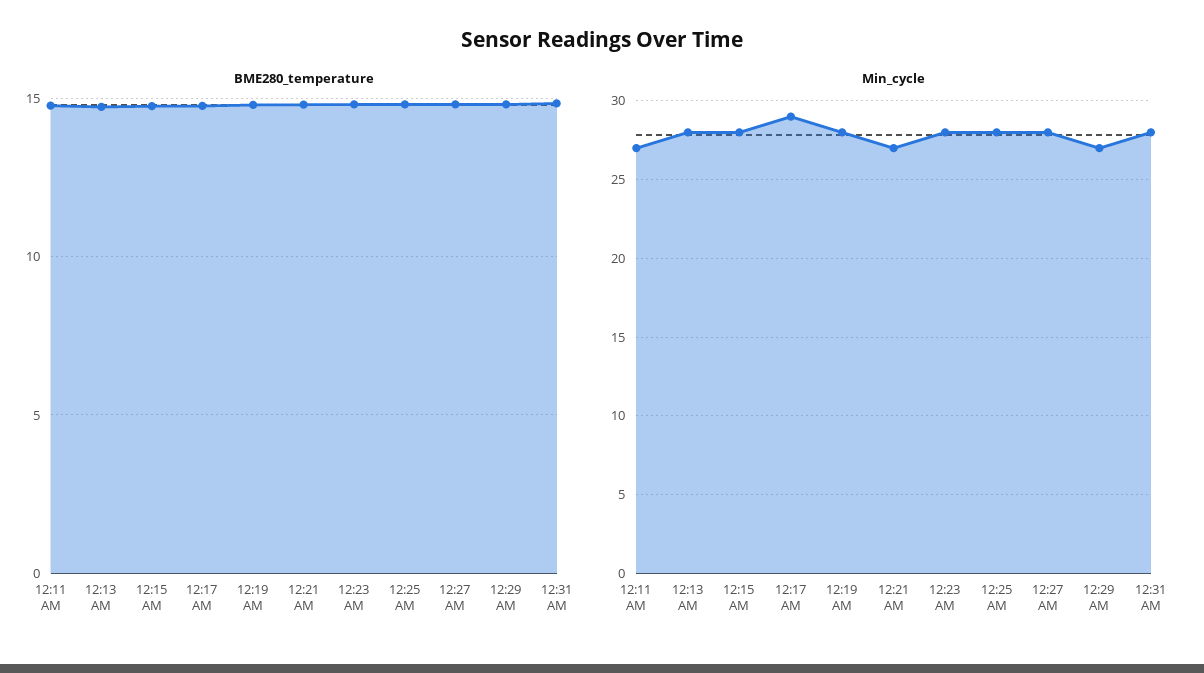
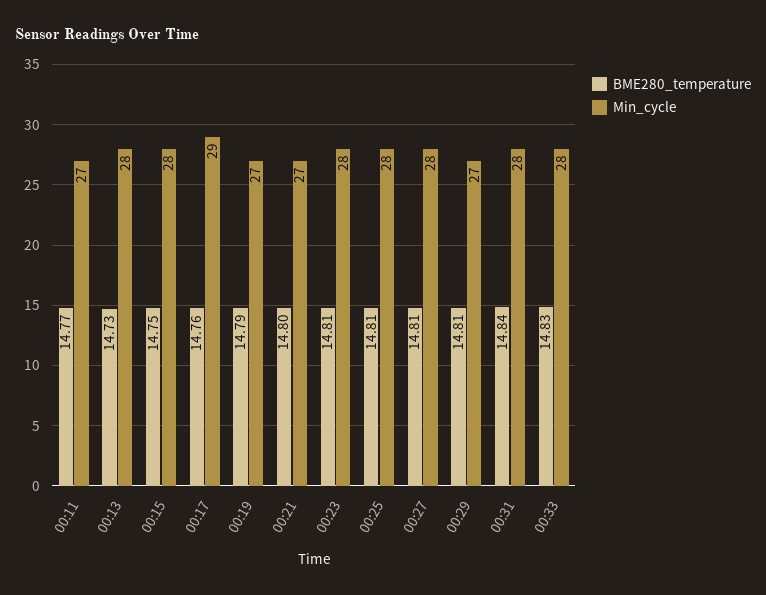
Min_cycle, 12:19 AM: 28 -> 27
BME280_temperature, 00:33: none -> 14.83
Min_cycle, 00:33: none -> 28

